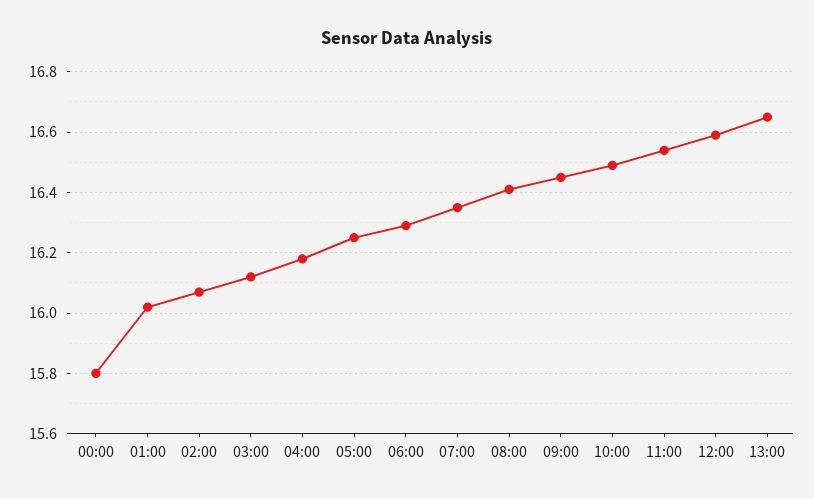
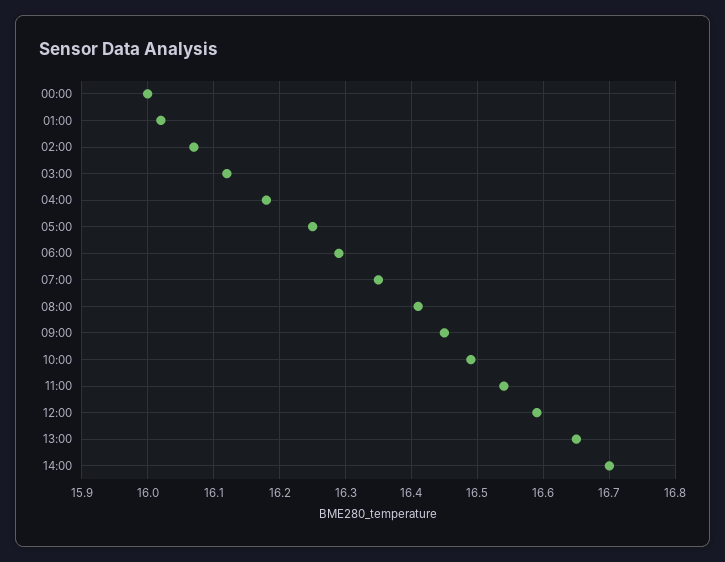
00:00: 15.8 -> 16
14:00: none -> 16.7

